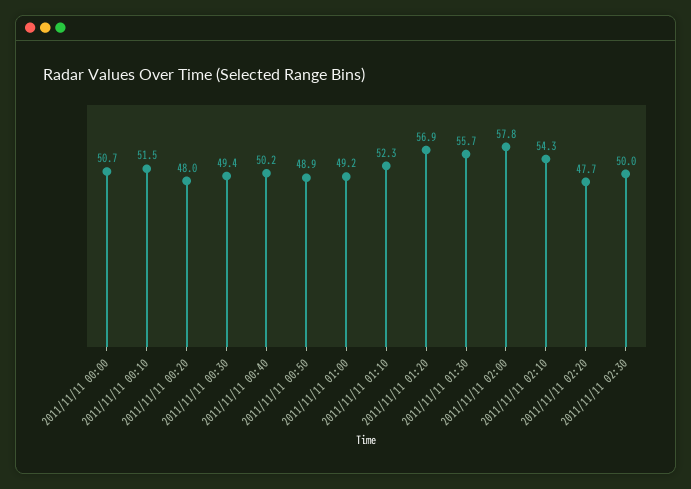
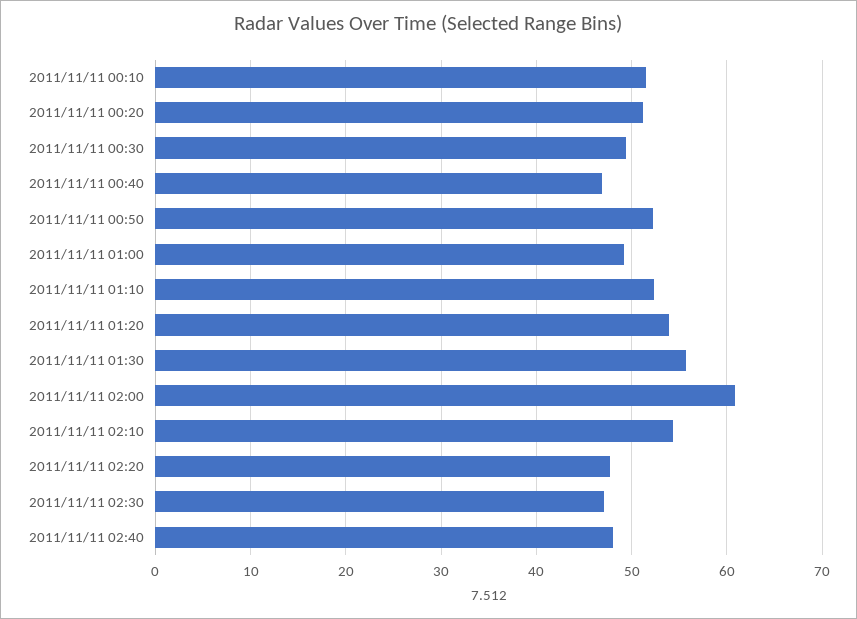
2011/11/11 00:00: 50.7 -> none
2011/11/11 00:20: 48 -> 51
2011/11/11 00:40: 50.2 -> 47
2011/11/11 00:50: 48.9 -> 52
2011/11/11 01:20: 56.9 -> 54
2011/11/11 02:00: 57.8 -> 61
2011/11/11 02:30: 50 -> 47
2011/11/11 02:40: none -> 48

